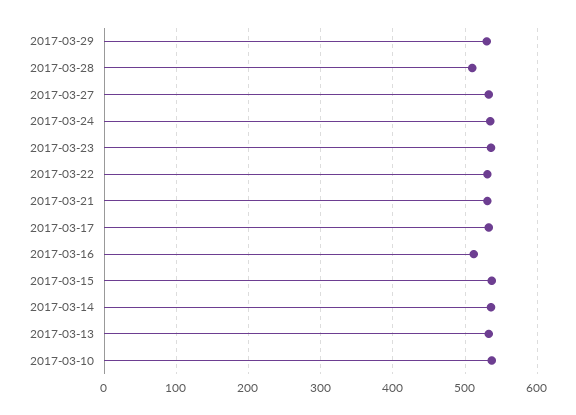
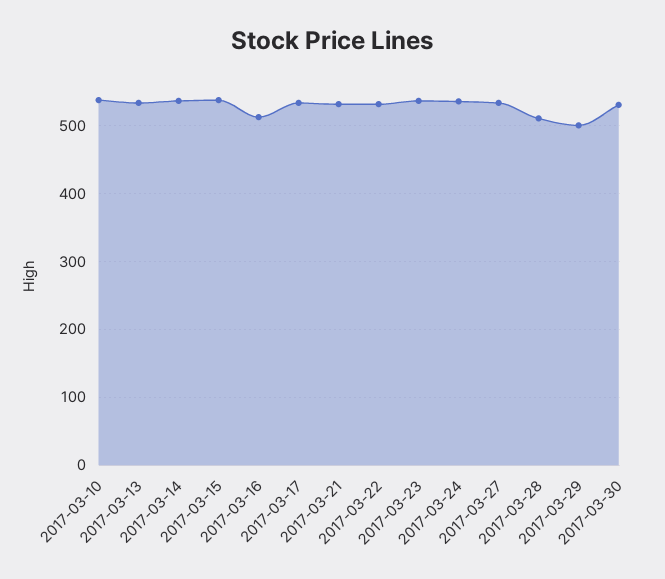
2017-03-29: 530 -> 500
2017-03-30: none -> 530

